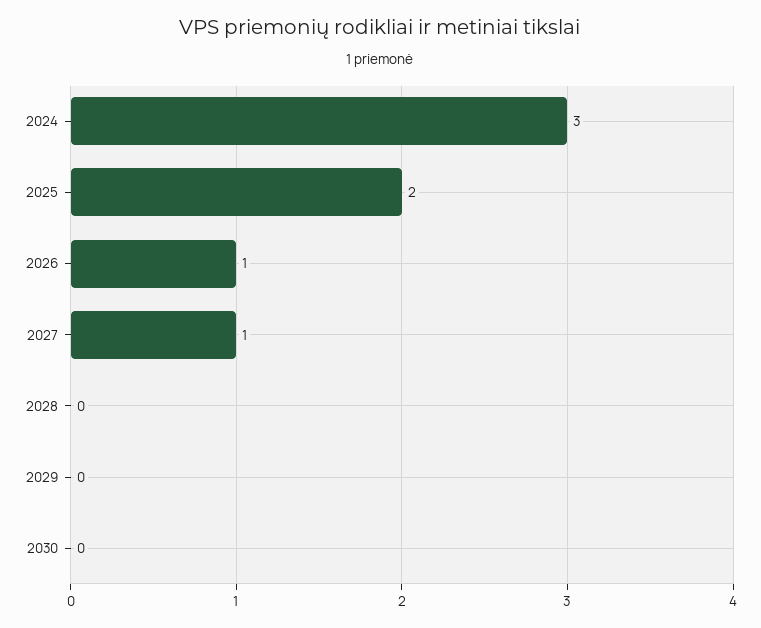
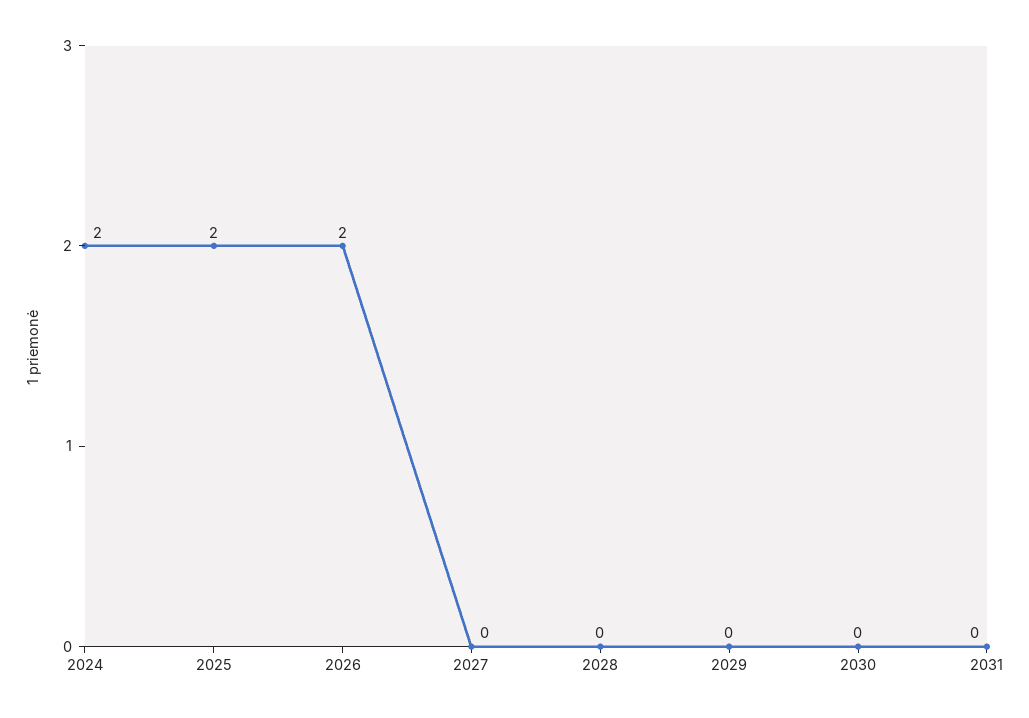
2024: 3 -> 2
2026: 1 -> 2
2027: 1 -> 0
2031: none -> 0

